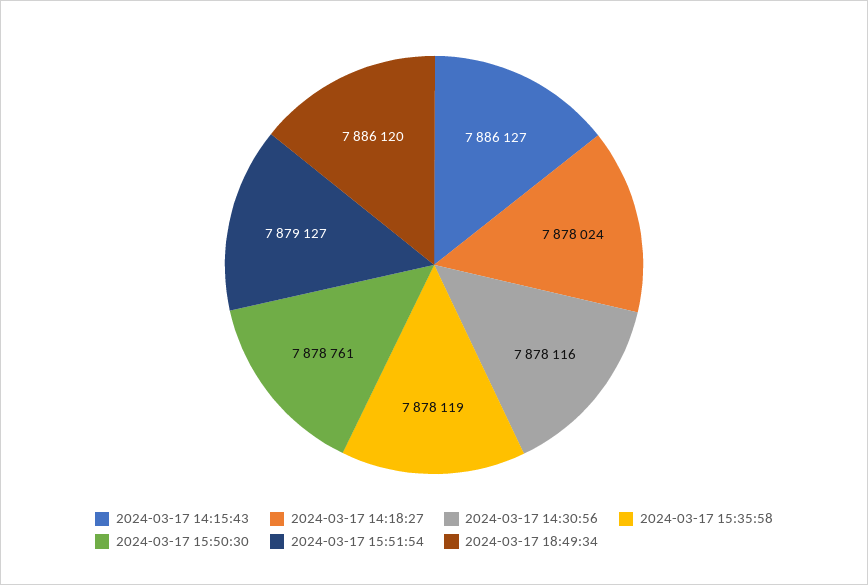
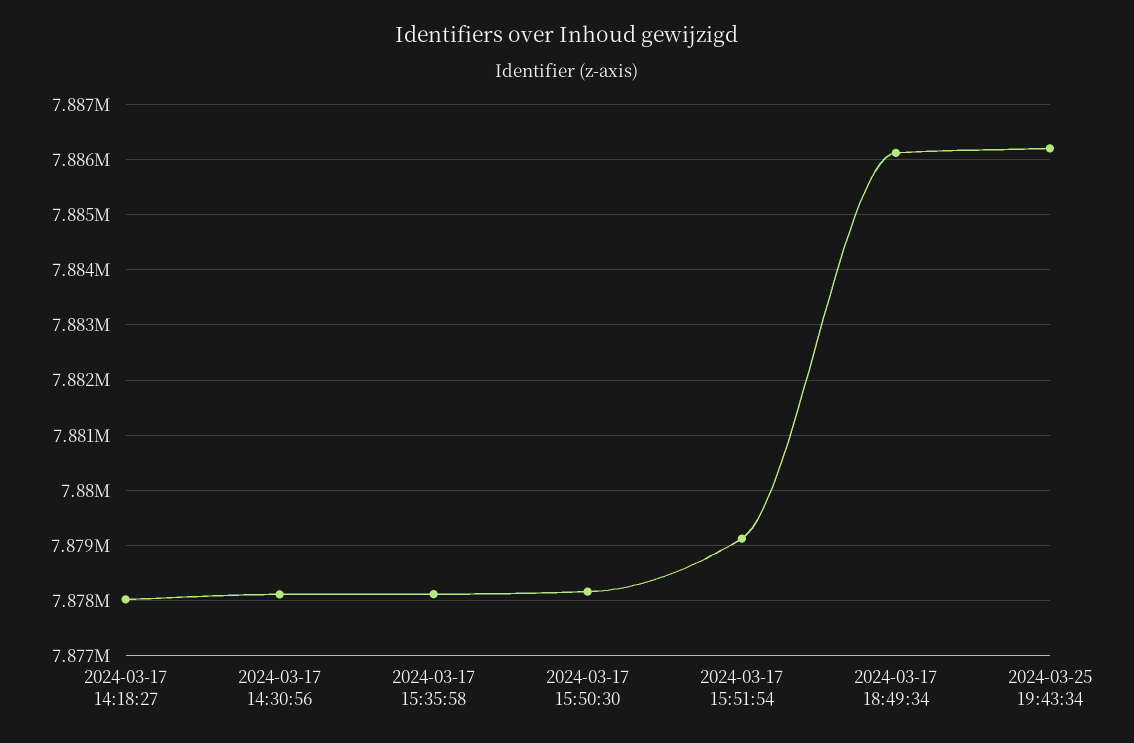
2024-03-17 14:15:43: 7886127 -> none
2024-03-17 15:50:30: 7878761 -> 7878200
2024-03-25 19:43:34: none -> 7886200

